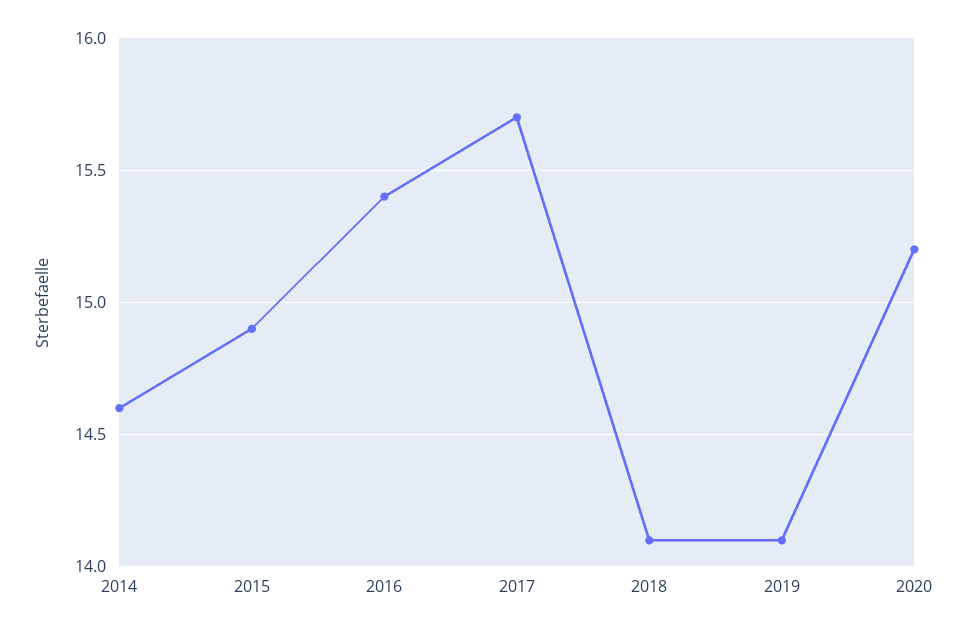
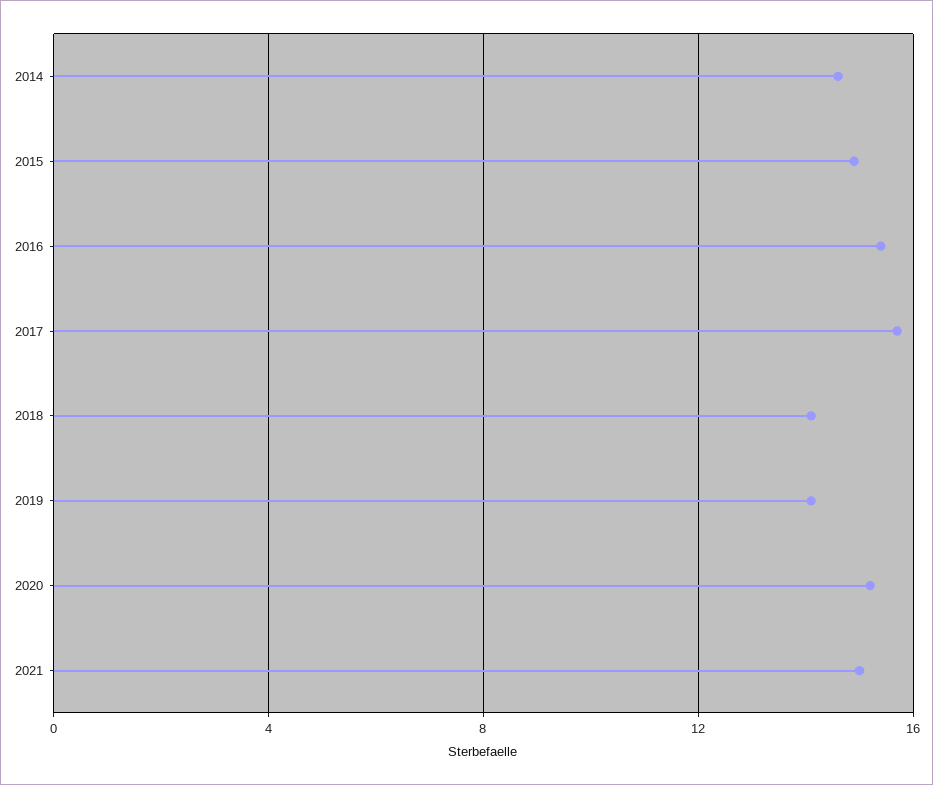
2021: none -> 15

